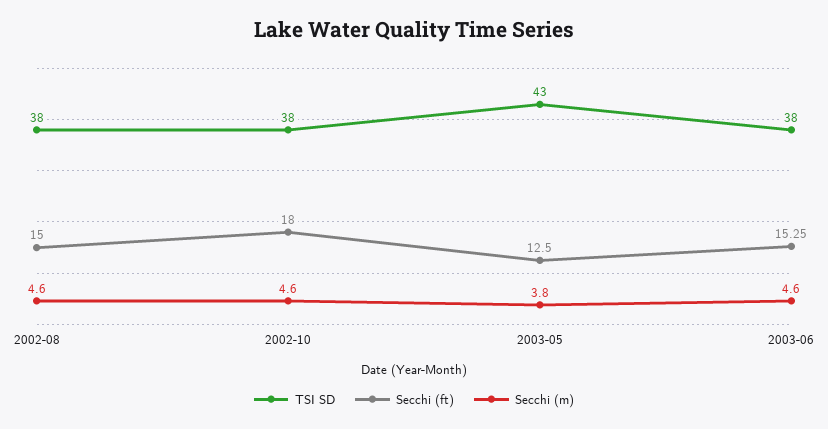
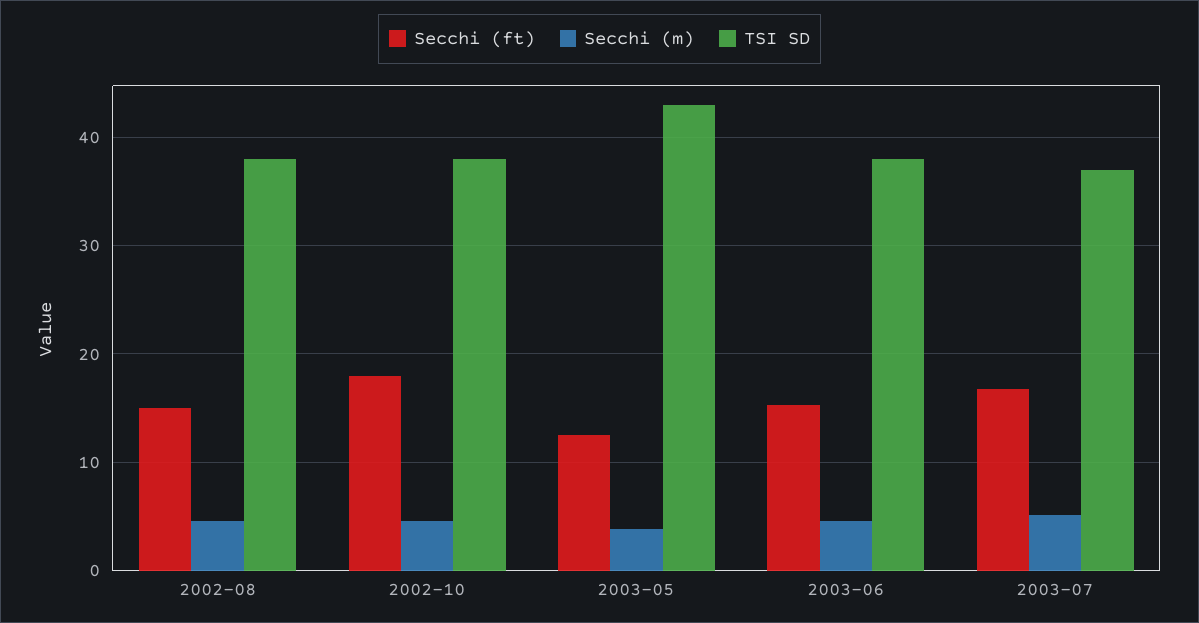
Secchi (ft), 2003-07: none -> 17
Secchi (m), 2003-07: none -> 5
TSI SD, 2003-07: none -> 37

